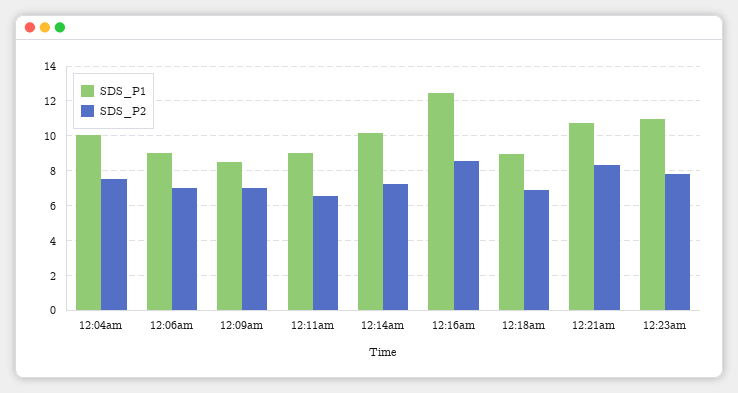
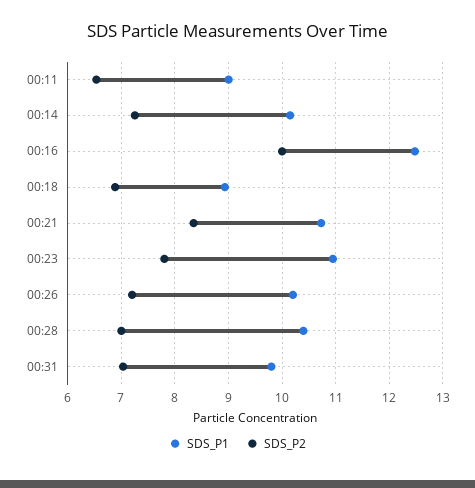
SDS_P1, 12:04am: 10 -> none
SDS_P2, 12:04am: 7.5 -> none
SDS_P1, 12:06am: 9 -> none
SDS_P2, 12:06am: 7 -> none
SDS_P1, 12:09am: 8.5 -> none
SDS_P2, 12:09am: 7 -> none
SDS_P2, 12:16am: 8.5 -> 10
SDS_P1, 00:26: none -> 10.2
SDS_P2, 00:26: none -> 7.2
SDS_P1, 00:28: none -> 10.4
SDS_P2, 00:28: none -> 7
SDS_P1, 00:31: none -> 9.8
SDS_P2, 00:31: none -> 7

